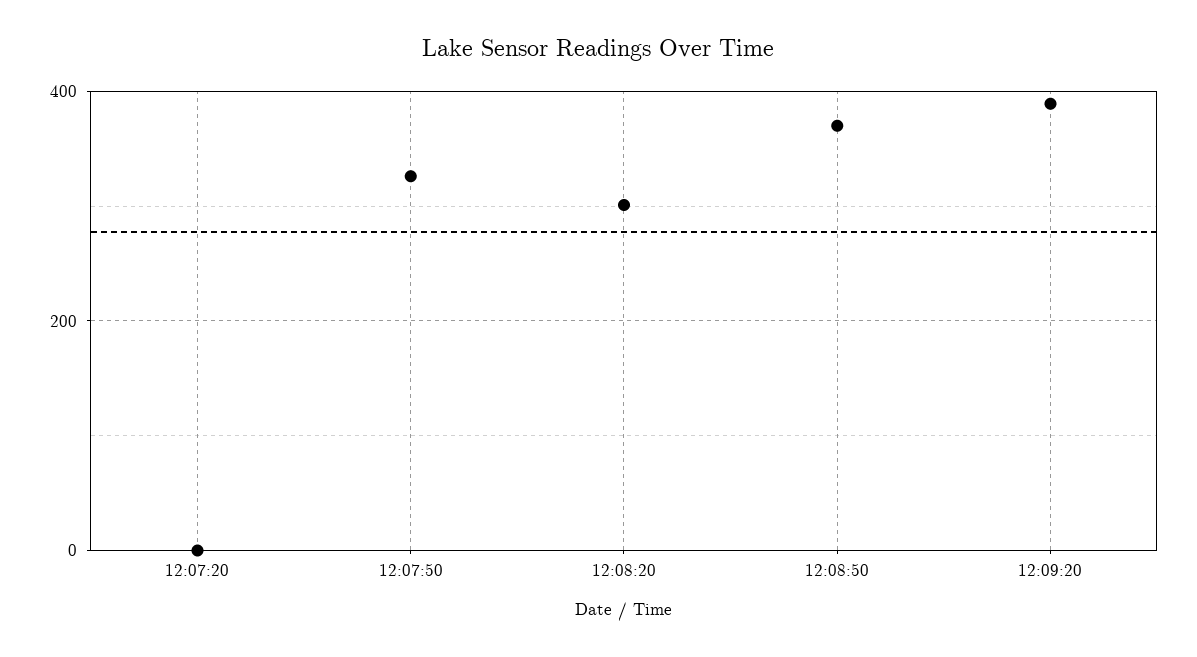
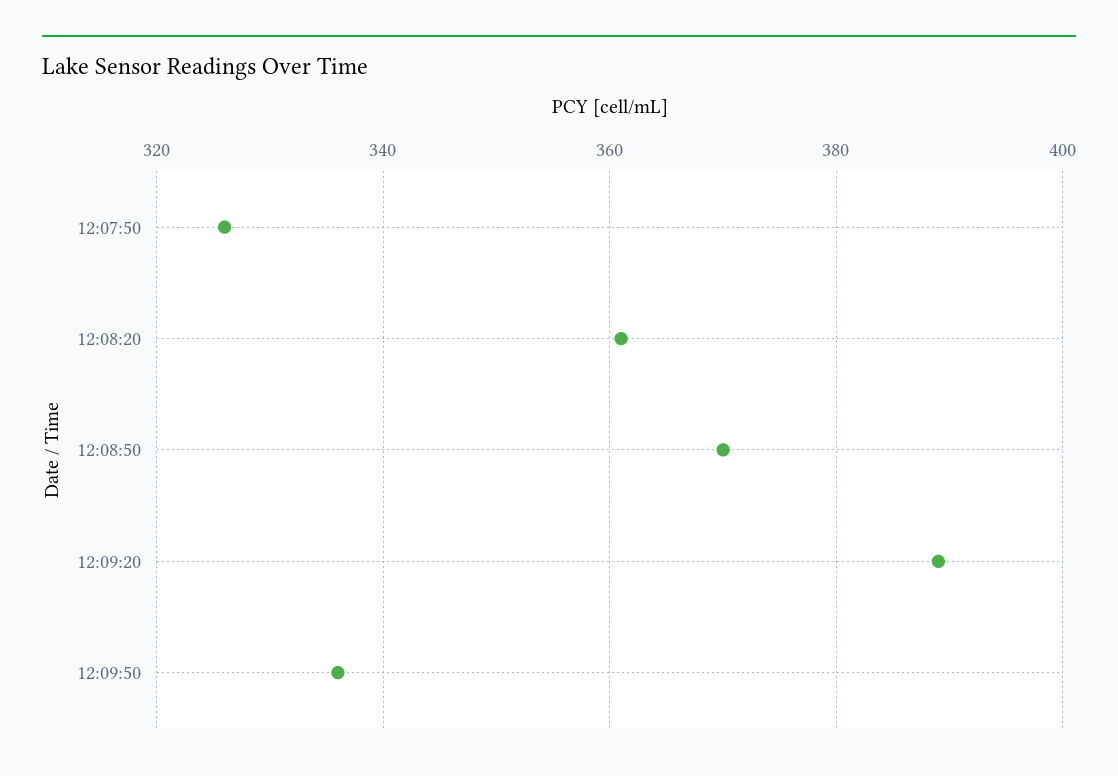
12:07:20: 0 -> none
12:08:20: 300 -> 360
12:09:50: none -> 335

